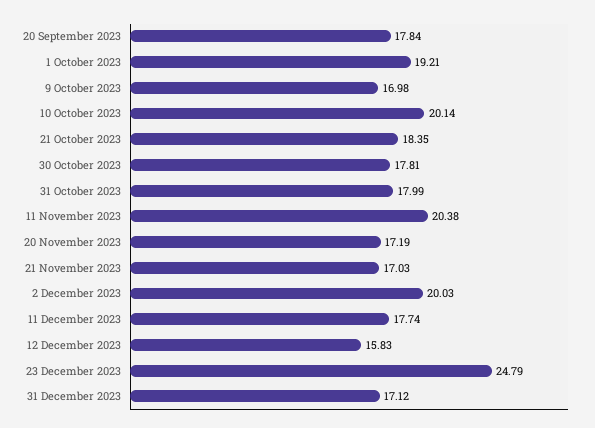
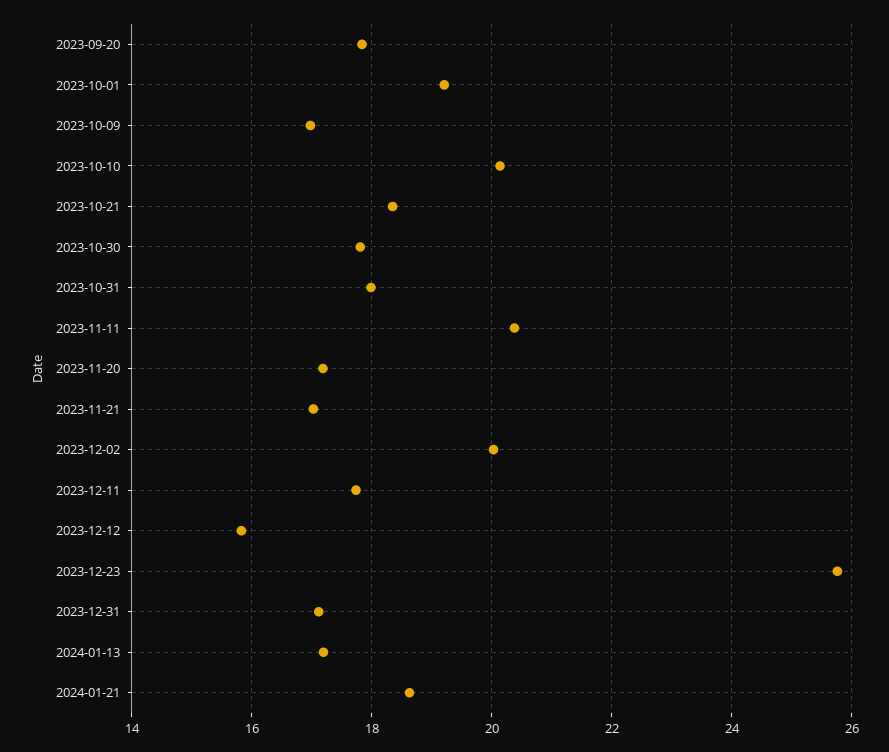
23 December 2023: 24.79 -> 25.8
2024-01-13: none -> 17.2
2024-01-21: none -> 18.6

